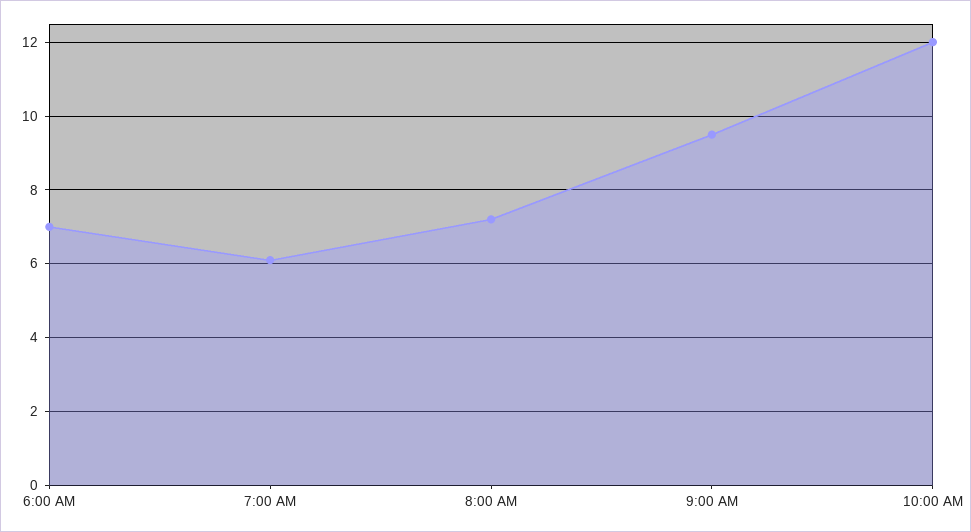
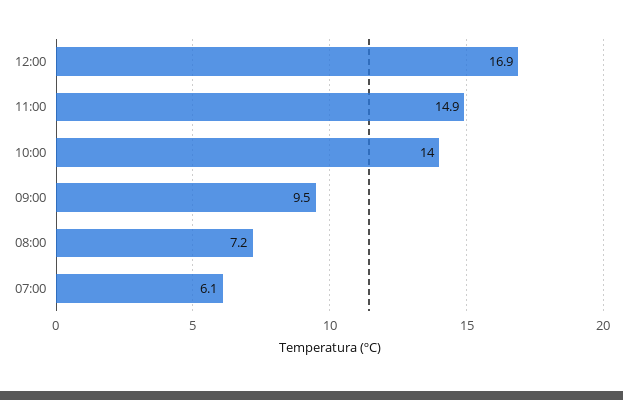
6:00 AM: 7 -> none
10:00 AM: 12 -> 14
12:00: none -> 16.9
11:00: none -> 14.9

